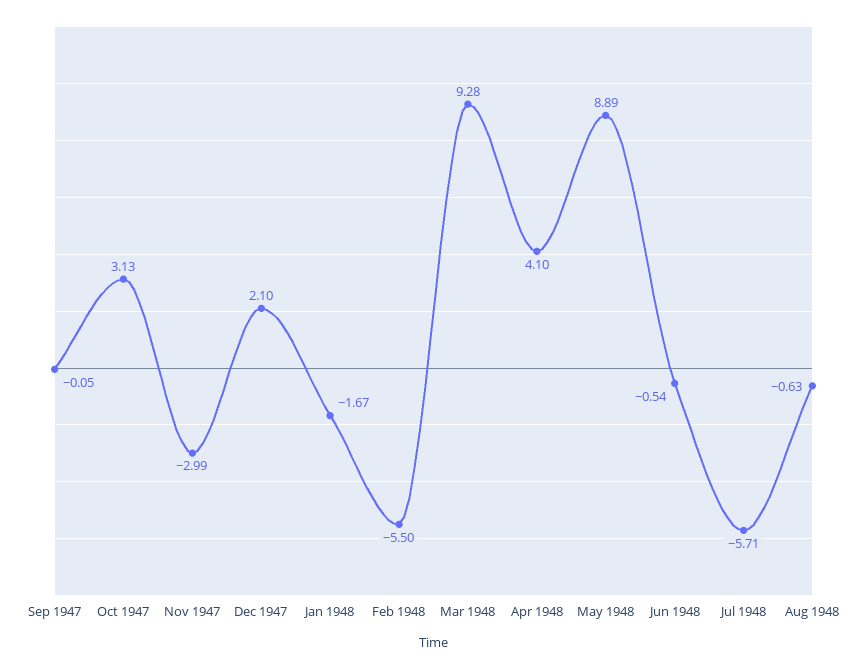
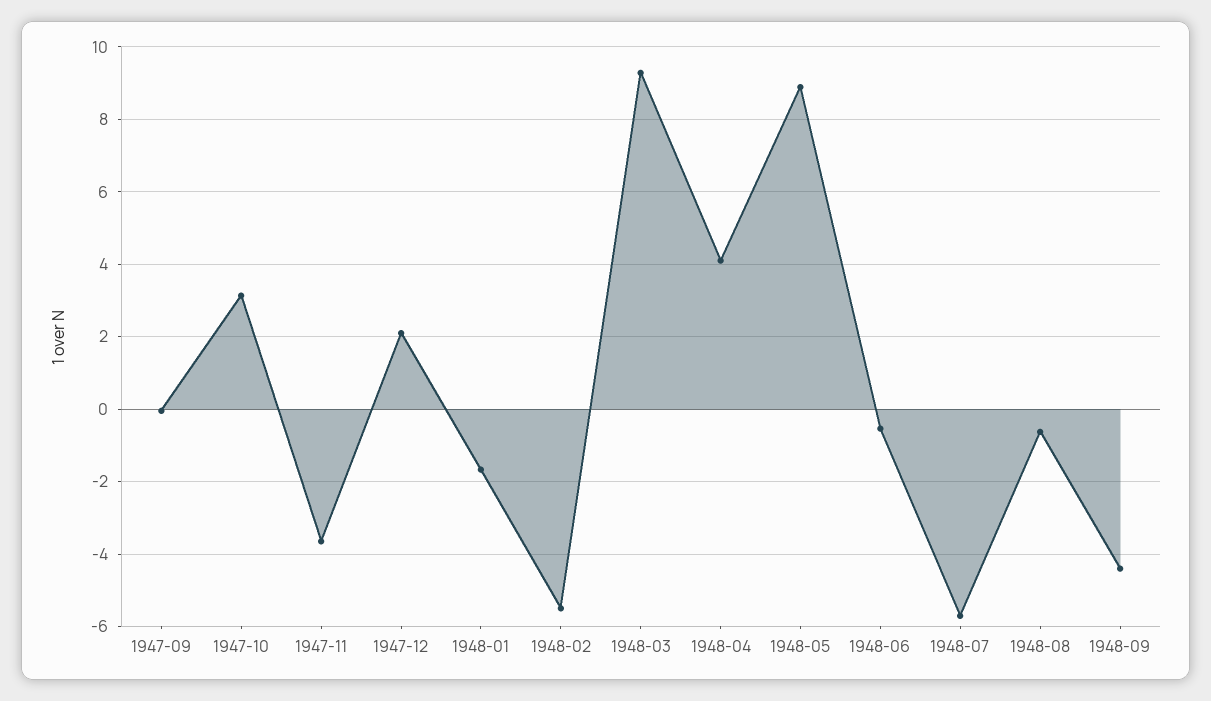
Nov 1947: -2.99 -> -3.6
1948-09: none -> -4.4

